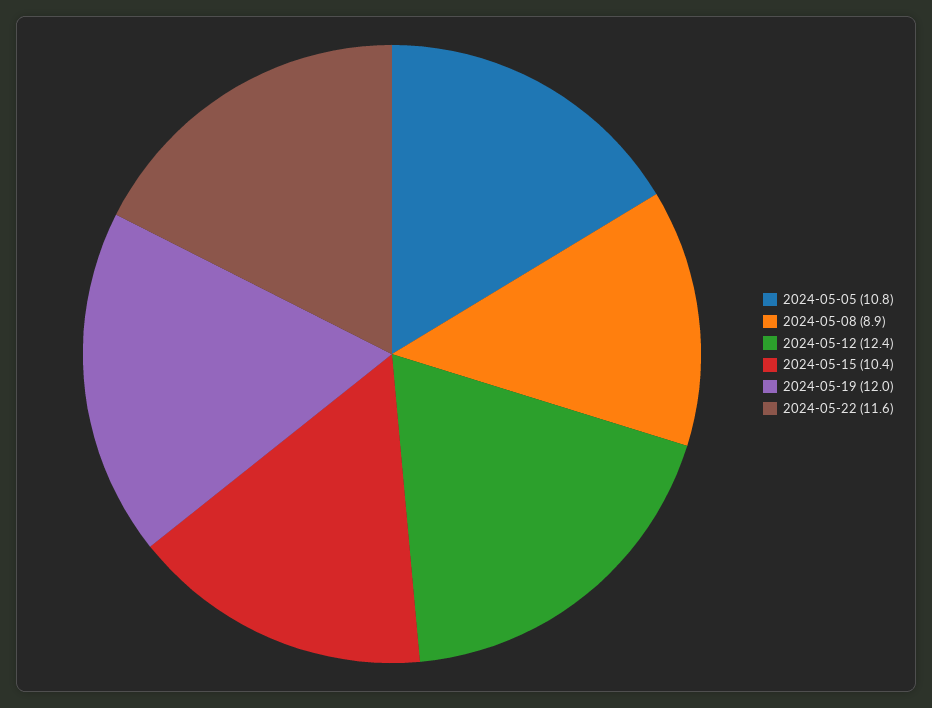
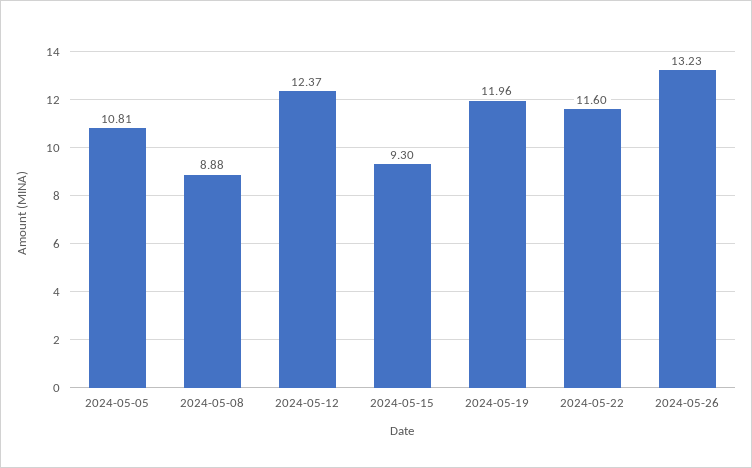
2024-05-15: 10.4 -> 9.3
2024-05-26: none -> 13.23

